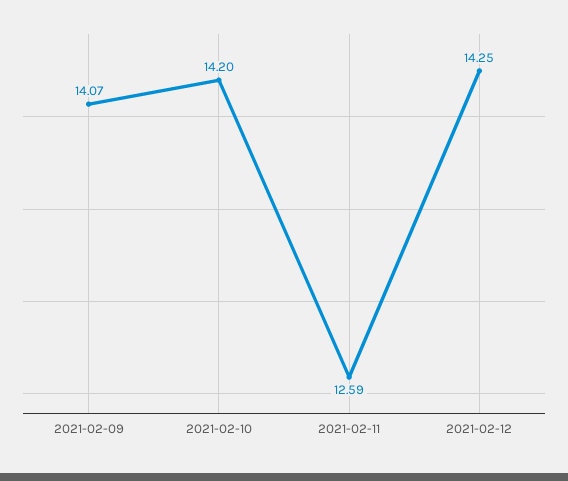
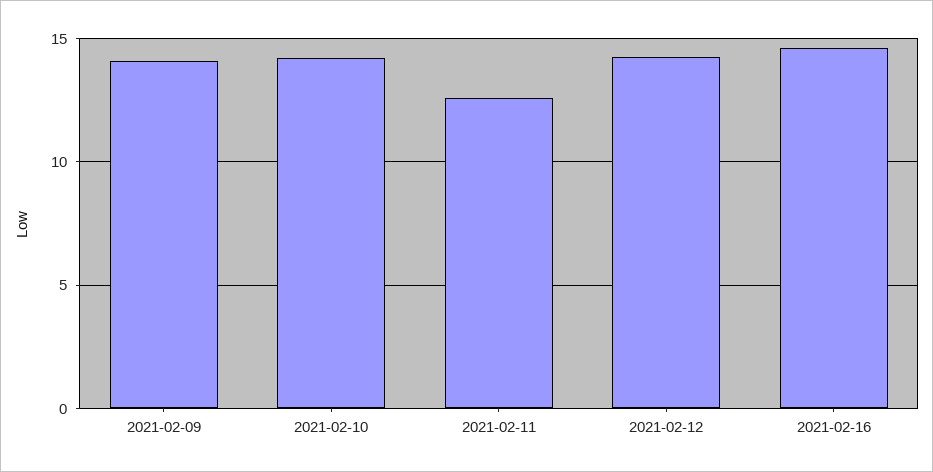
2021-02-16: none -> 14.5

